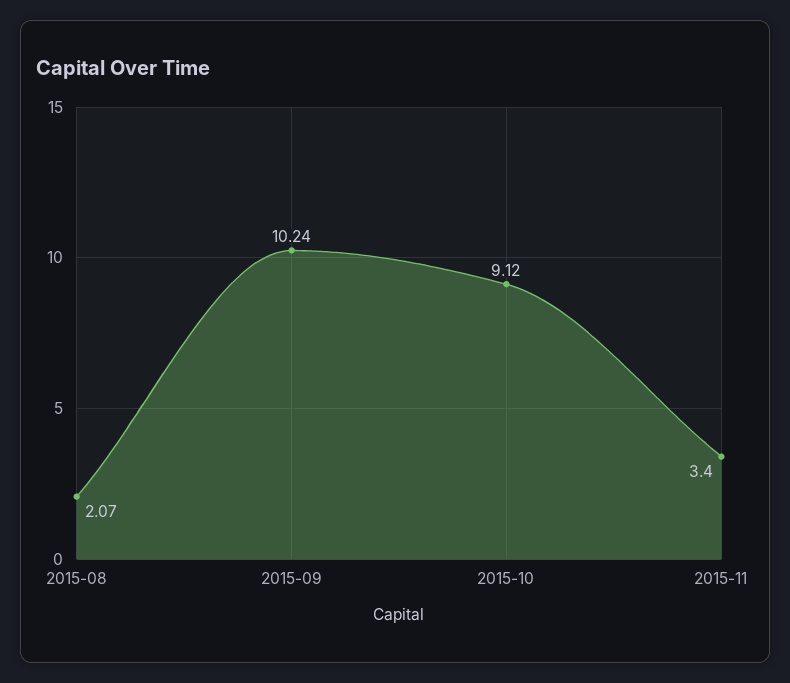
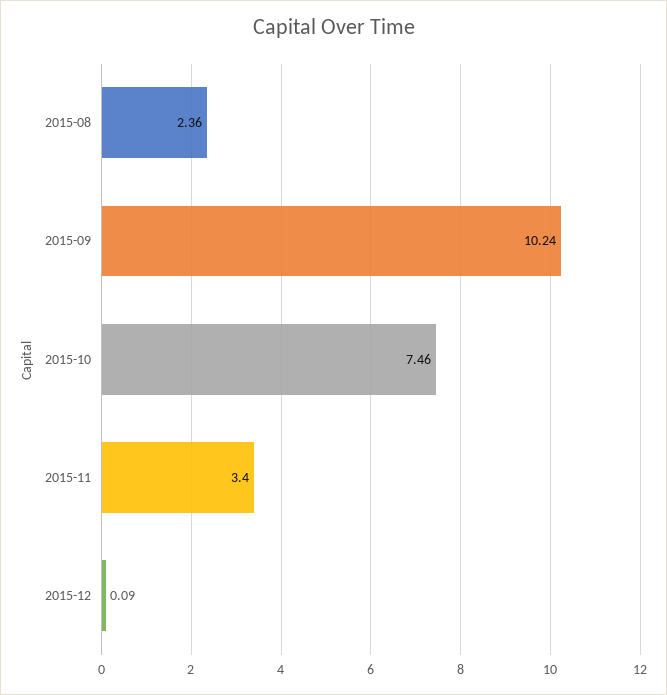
2015-08: 2.07 -> 2.36
2015-10: 9.12 -> 7.46
2015-12: none -> 0.09

